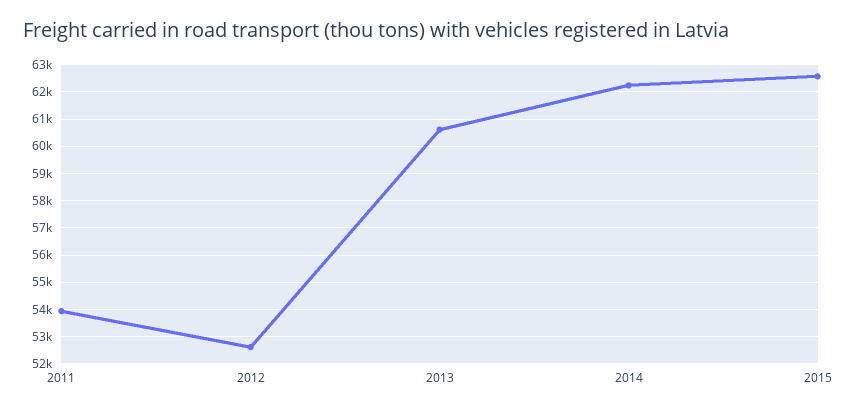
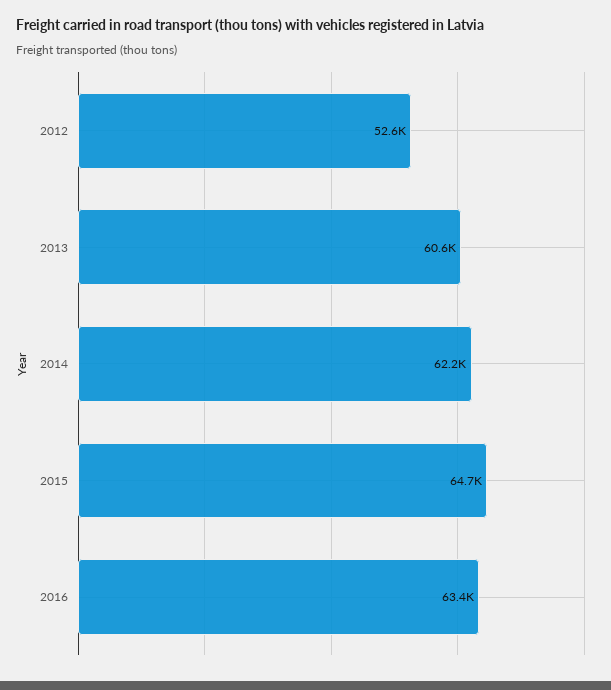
2011: 54000 -> none
2015: 62500 -> 64700
2016: none -> 63400

